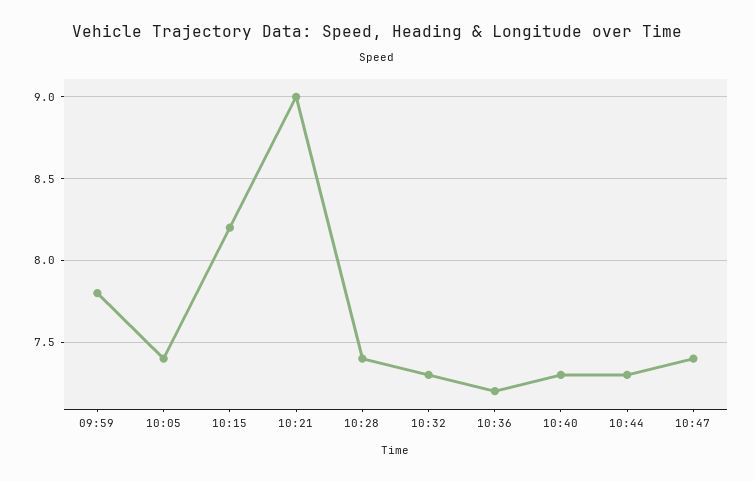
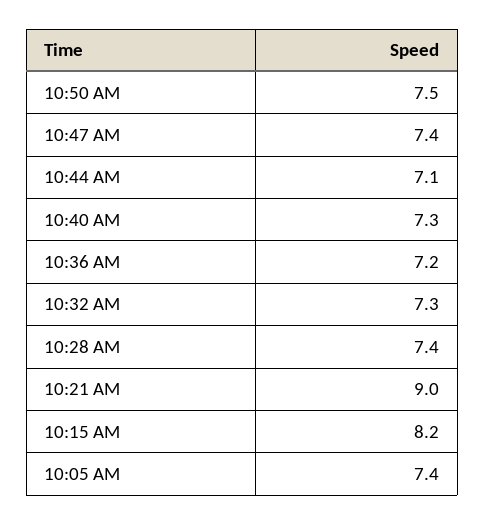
09:59: 7.8 -> none
10:44: 7.3 -> 7.1
10:50 AM: none -> 7.5

